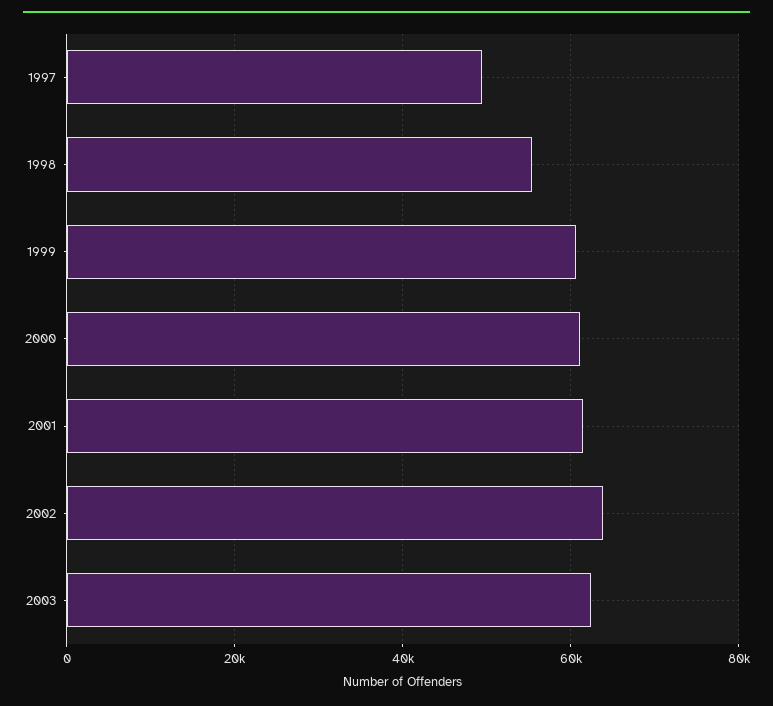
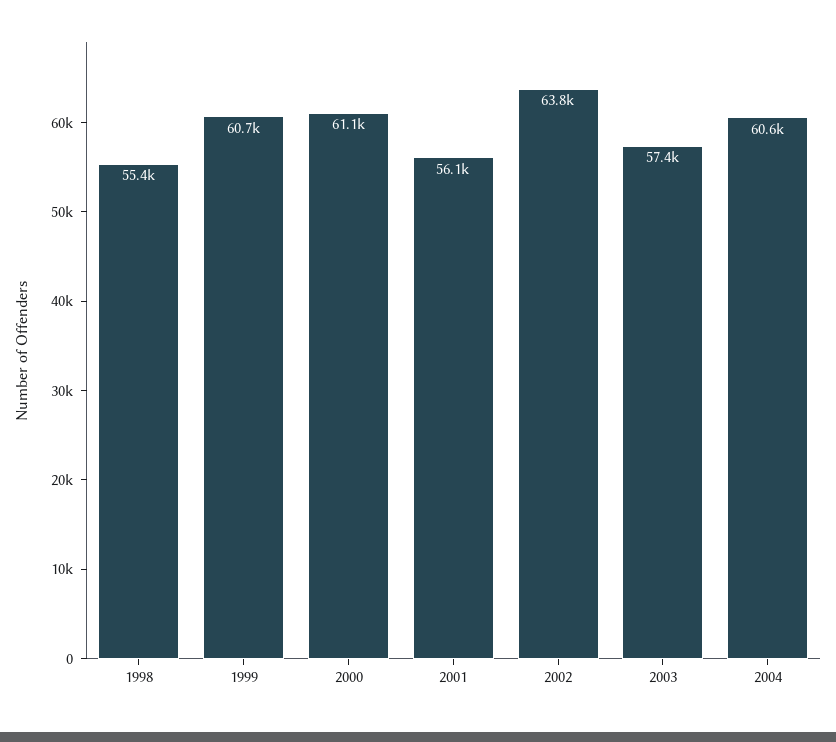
1997: 50000 -> none
2001: 62000 -> 56100
2003: 62000 -> 57400
2004: none -> 60600

